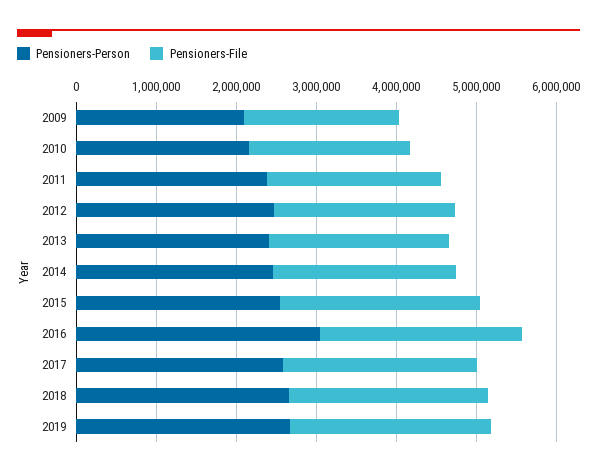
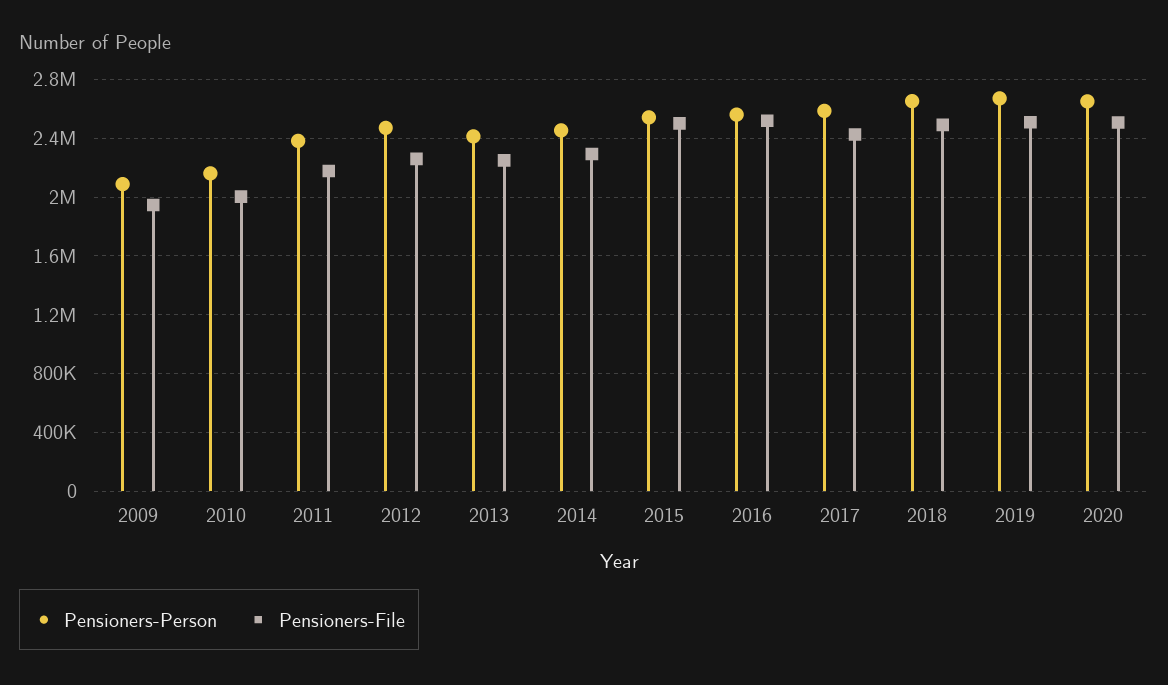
Pensioners-Person, 2016: 3000000 -> 2550000
Pensioners-Person, 2020: none -> 2650000
Pensioners-File, 2020: none -> 2500000

